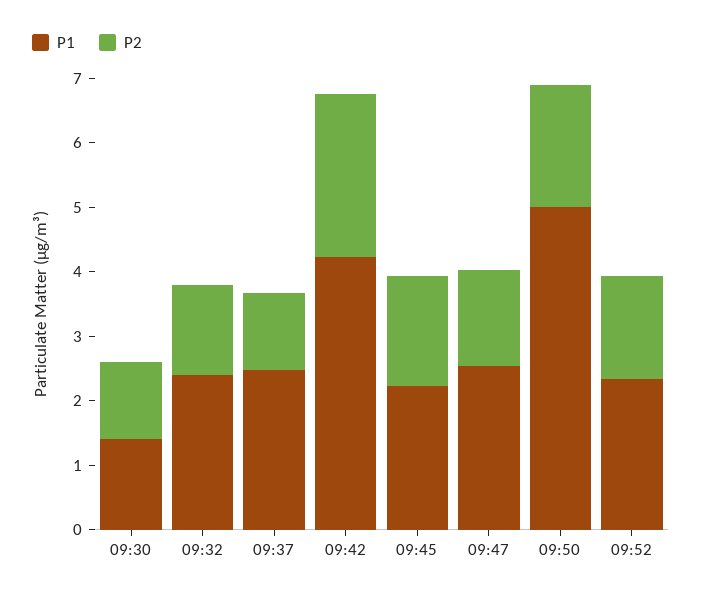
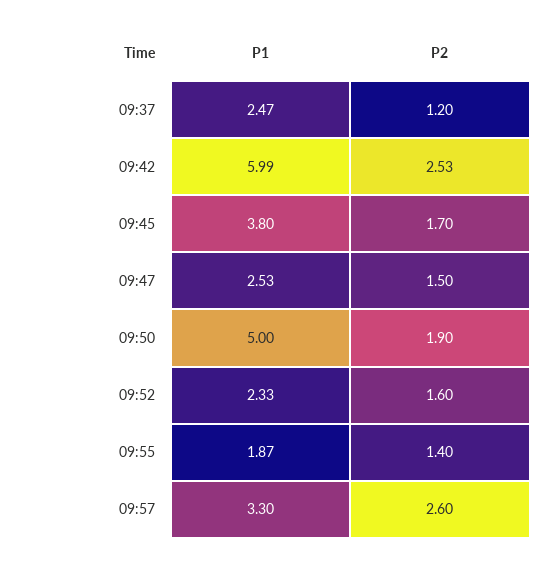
P1, 09:30: 1.4 -> none
P2, 09:30: 1.2 -> none
P1, 09:32: 2.4 -> none
P2, 09:32: 1.4 -> none
P1, 09:42: 4.2 -> 5.99
P1, 09:45: 2.2 -> 3.8
P1, 09:55: none -> 1.87
P2, 09:55: none -> 1.4
P1, 09:57: none -> 3.3
P2, 09:57: none -> 2.6

